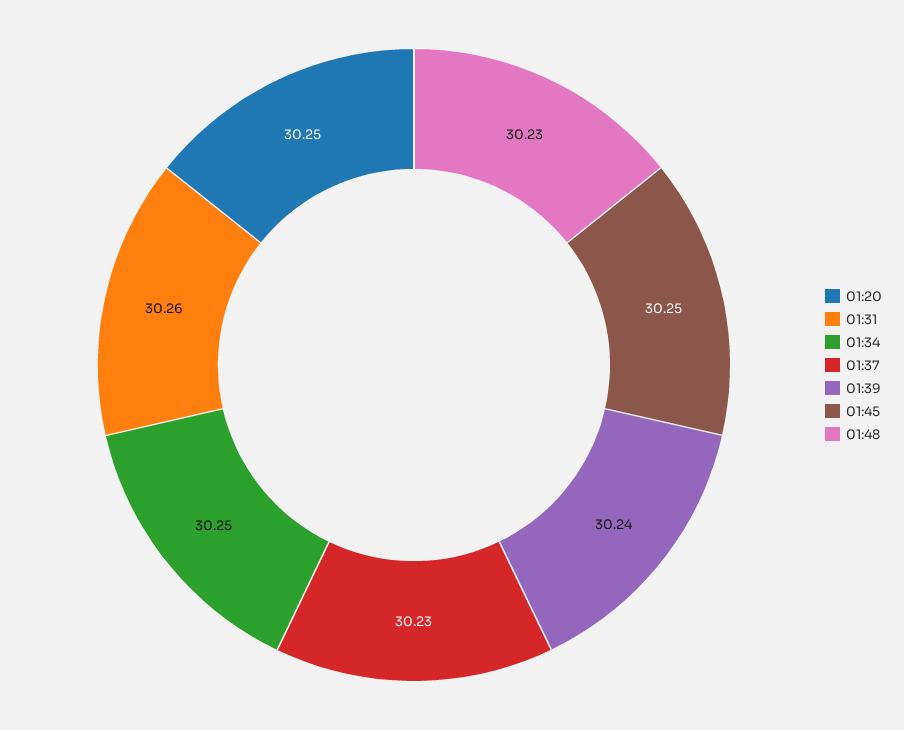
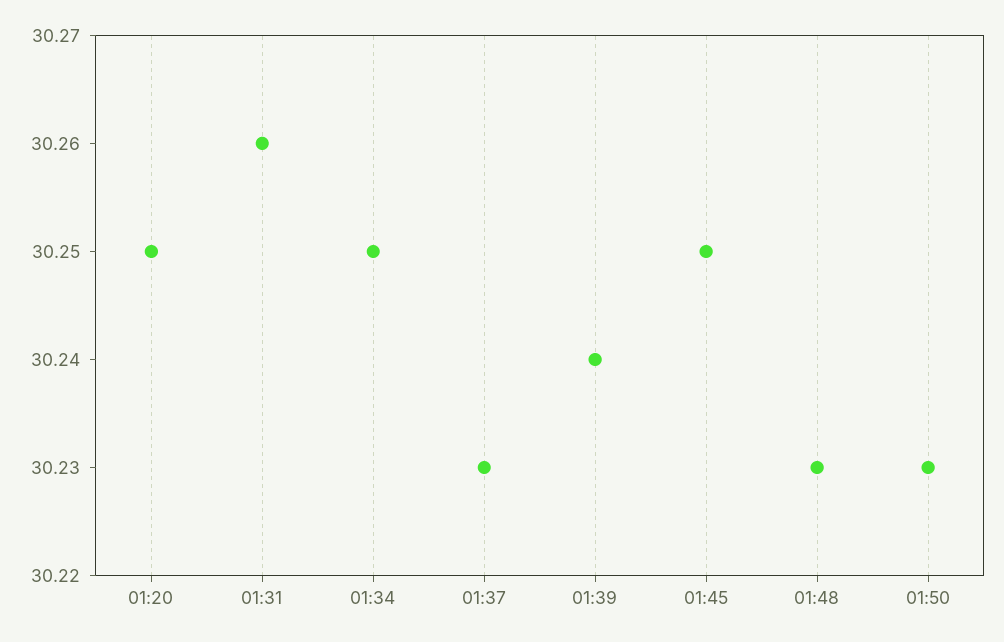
01:50: none -> 30.23

